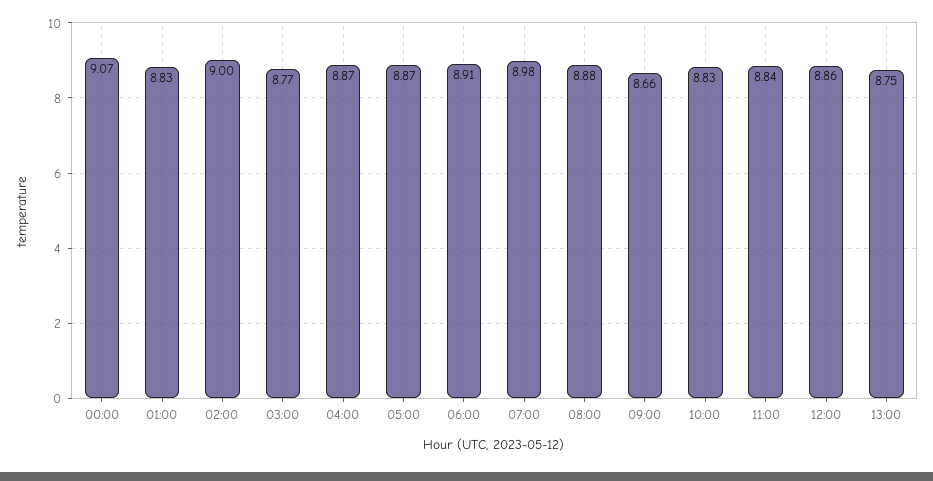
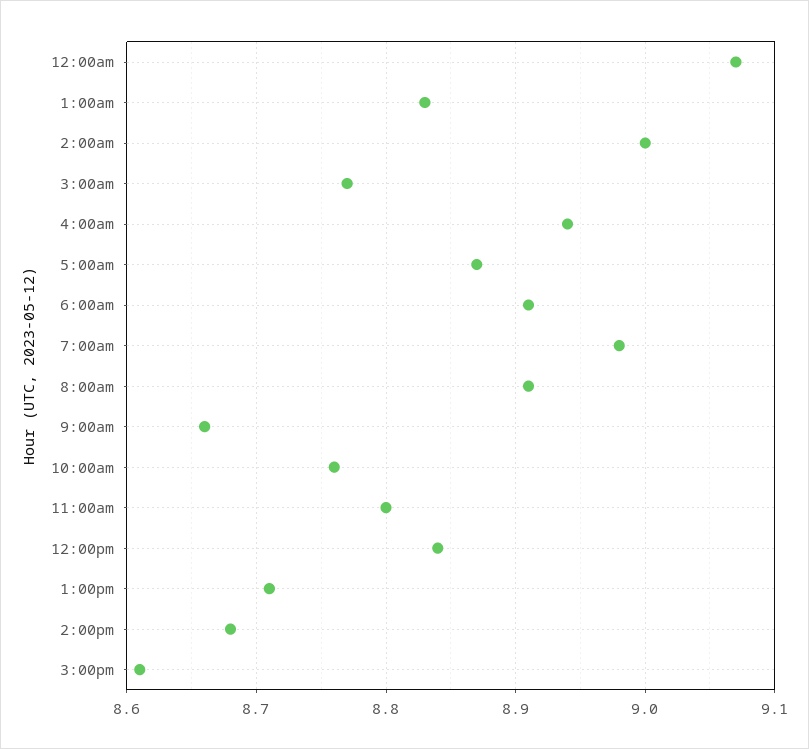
04:00: 8.87 -> 8.94
08:00: 8.88 -> 8.91
10:00: 8.83 -> 8.76
11:00: 8.84 -> 8.8
12:00: 8.86 -> 8.84
13:00: 8.75 -> 8.71
2:00pm: none -> 8.68
3:00pm: none -> 8.61

